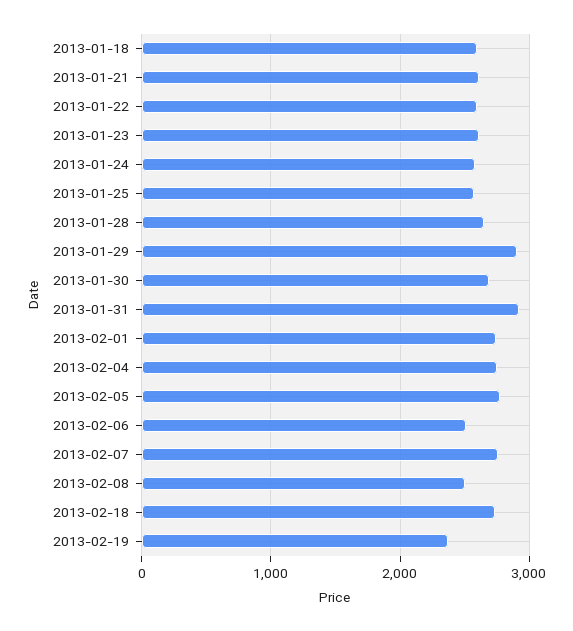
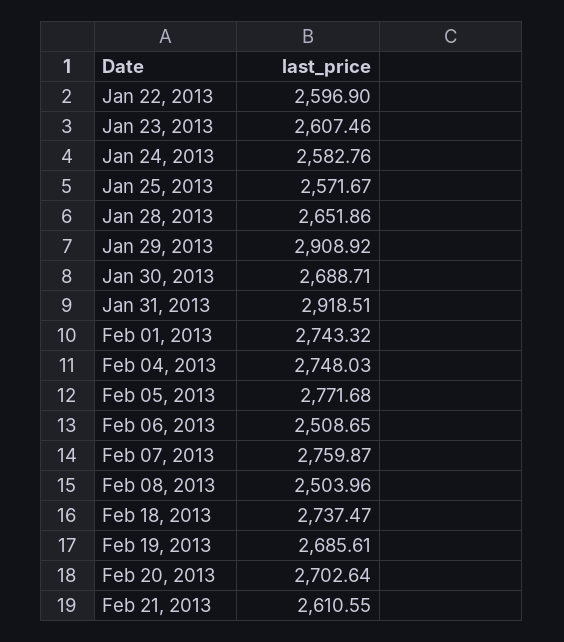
2013-01-18: 2600 -> none
2013-01-21: 2600 -> none
2013-02-19: 2400 -> 2685.61
Feb 20, 2013: none -> 2702.64
Feb 21, 2013: none -> 2610.55

